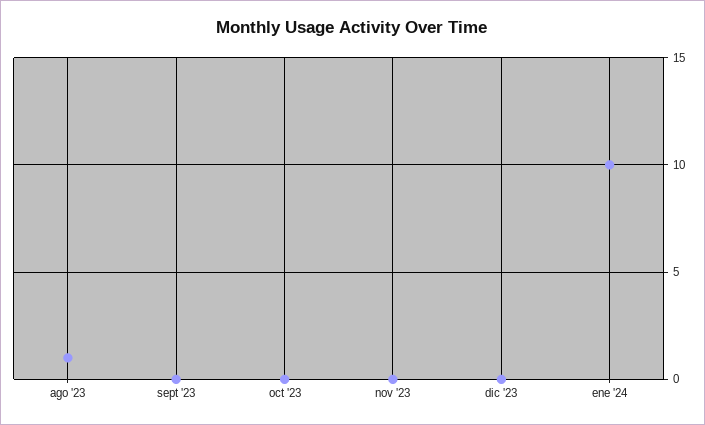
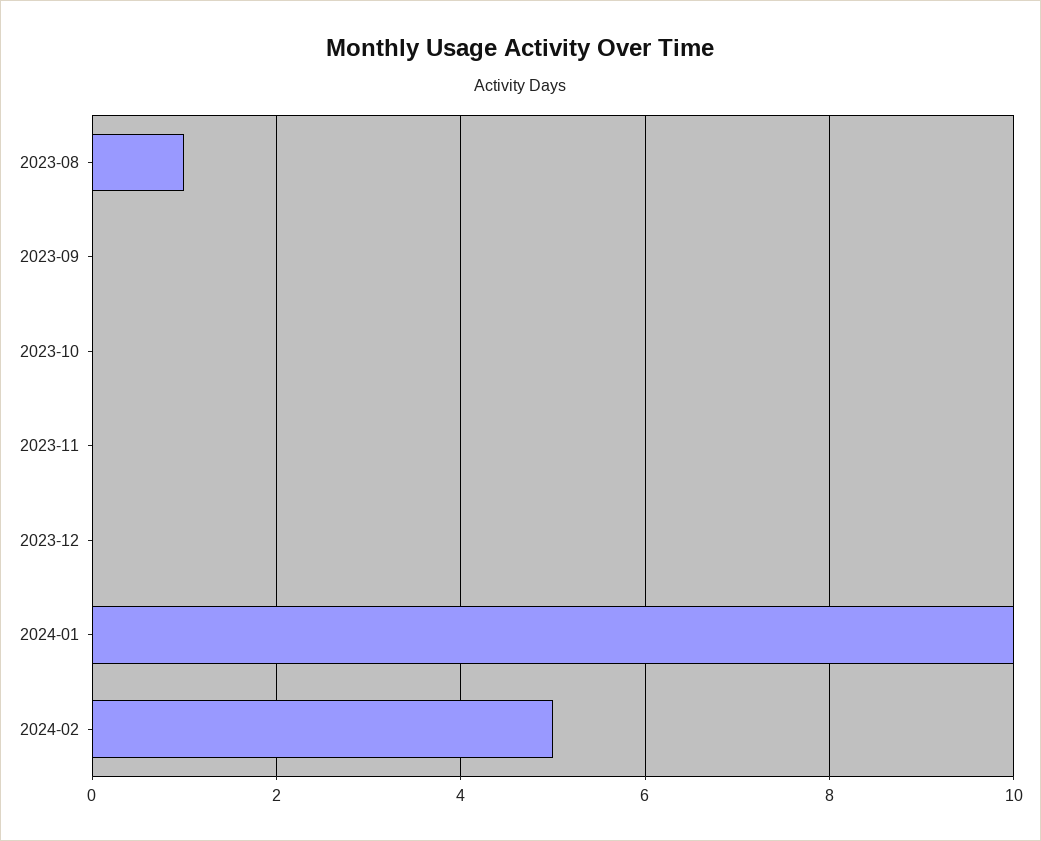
2024-02: none -> 5

